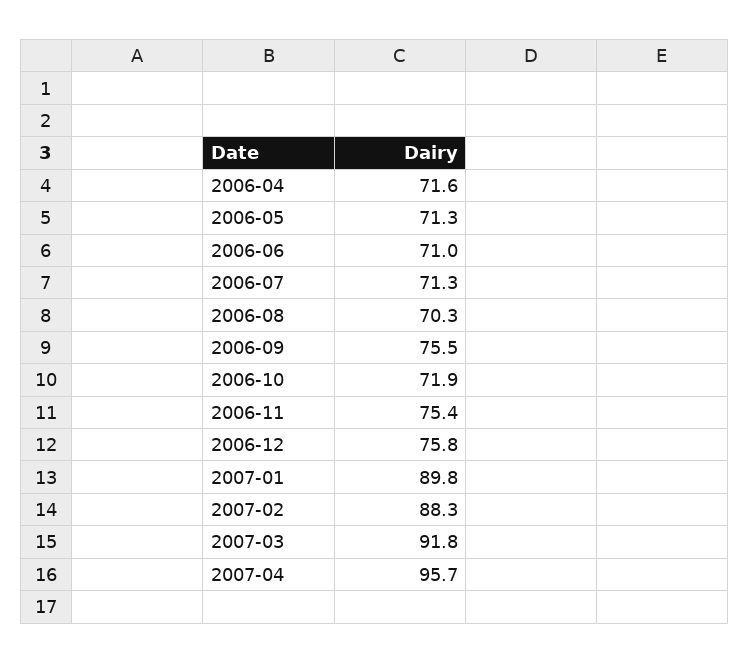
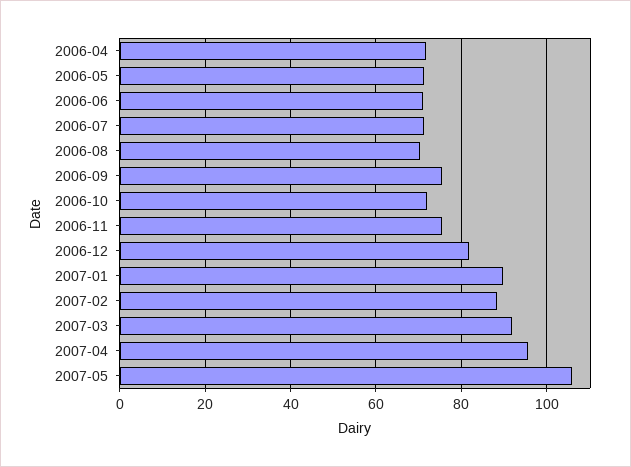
2006-12: 75.8 -> 82
2007-05: none -> 106

